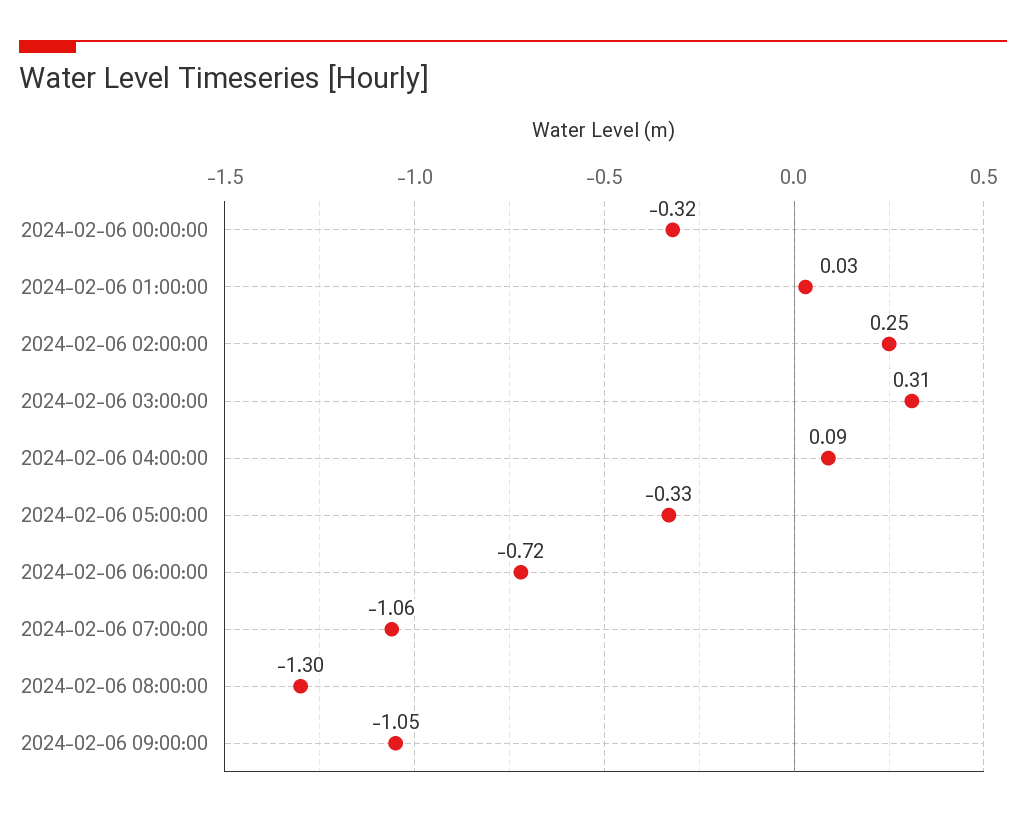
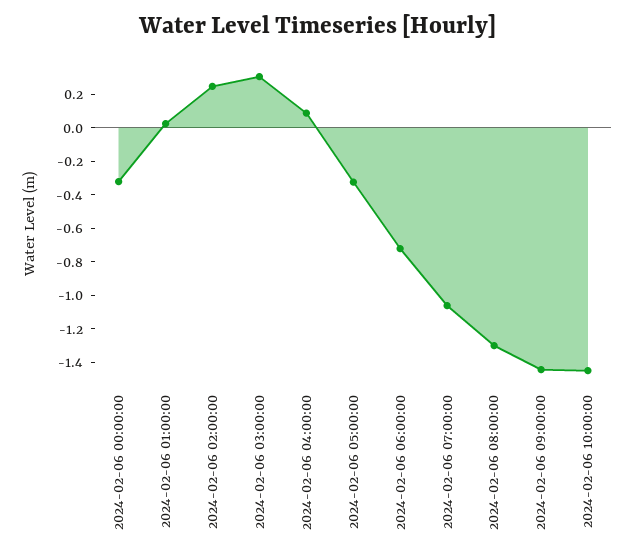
2024-02-06 09:00:00: -1.05 -> -1.45
2024-02-06 10:00:00: none -> -1.45

